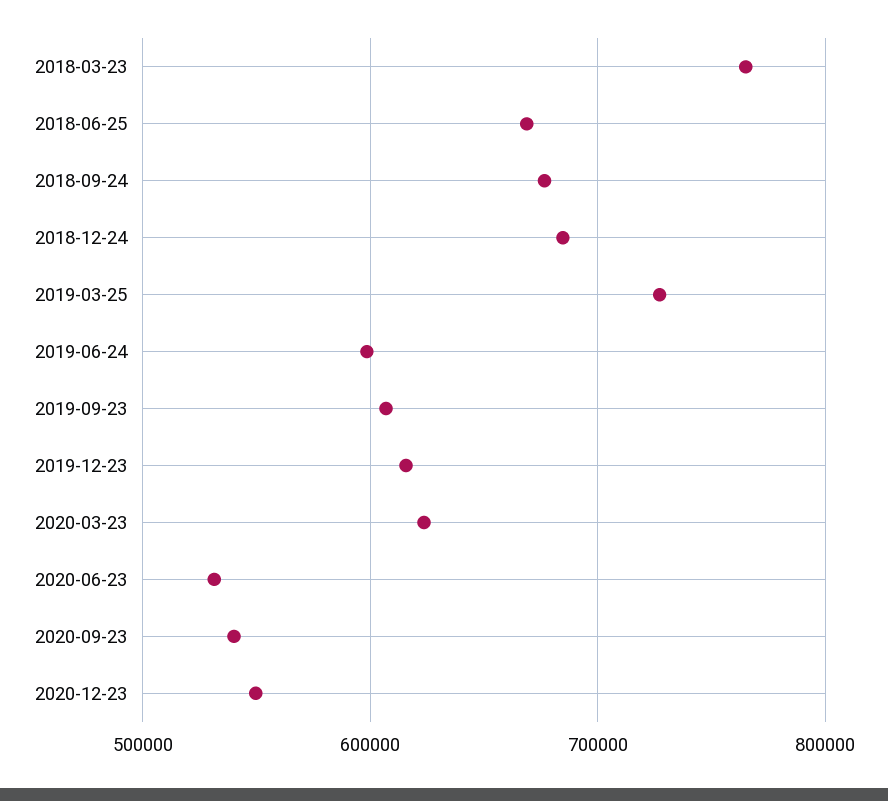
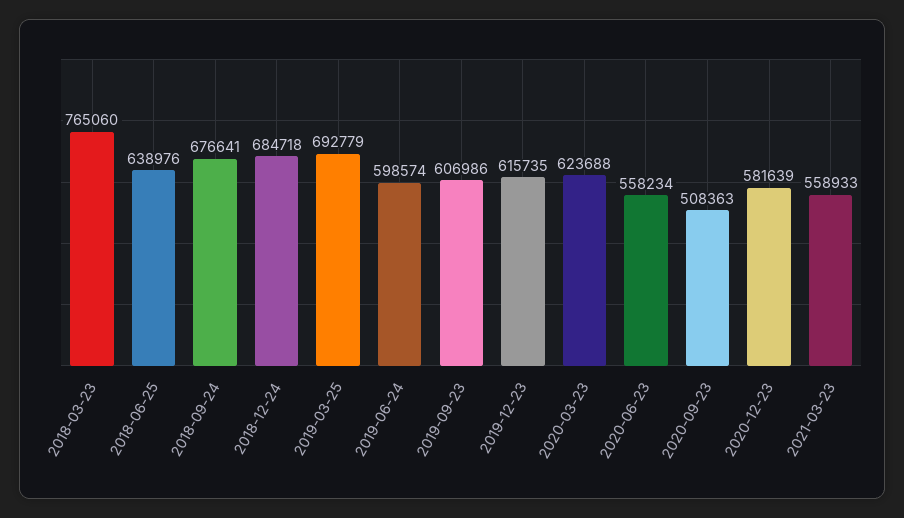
2018-06-25: 670000 -> 638976
2019-03-25: 730000 -> 692779
2020-06-23: 530000 -> 558234
2020-09-23: 540000 -> 508363
2020-12-23: 550000 -> 581639
2021-03-23: none -> 558933

